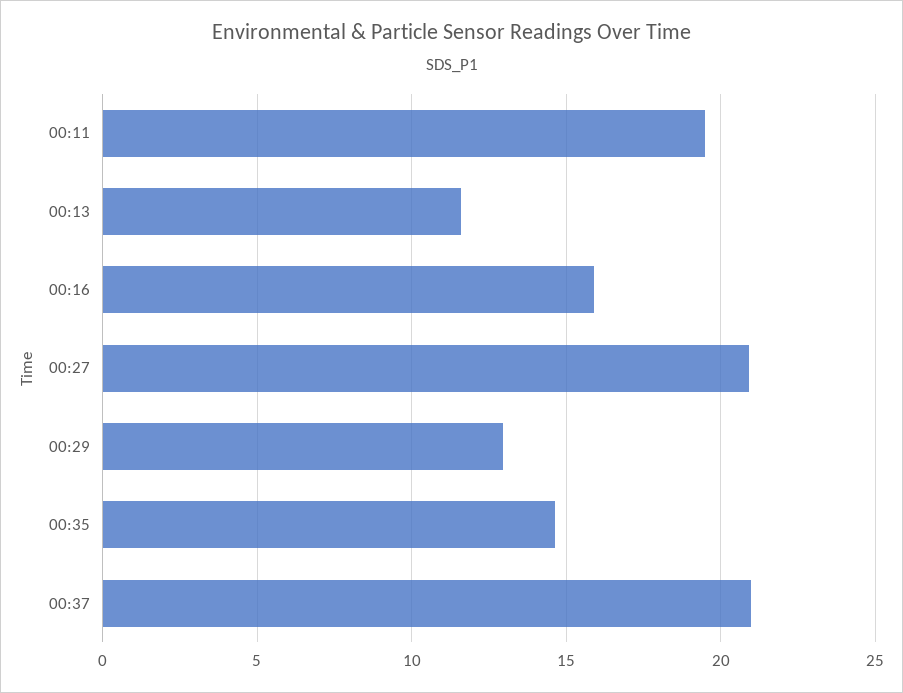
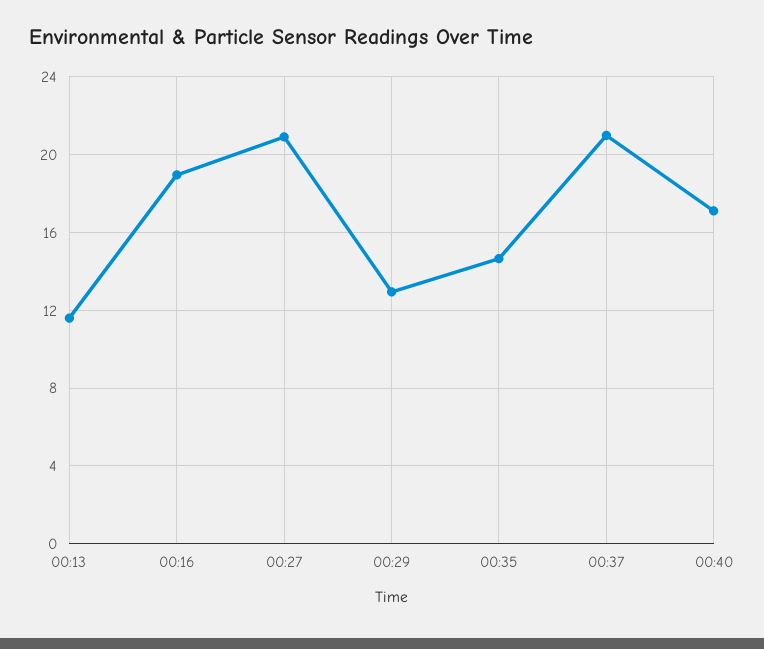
00:11: 19.5 -> none
00:16: 16 -> 19
00:40: none -> 17

